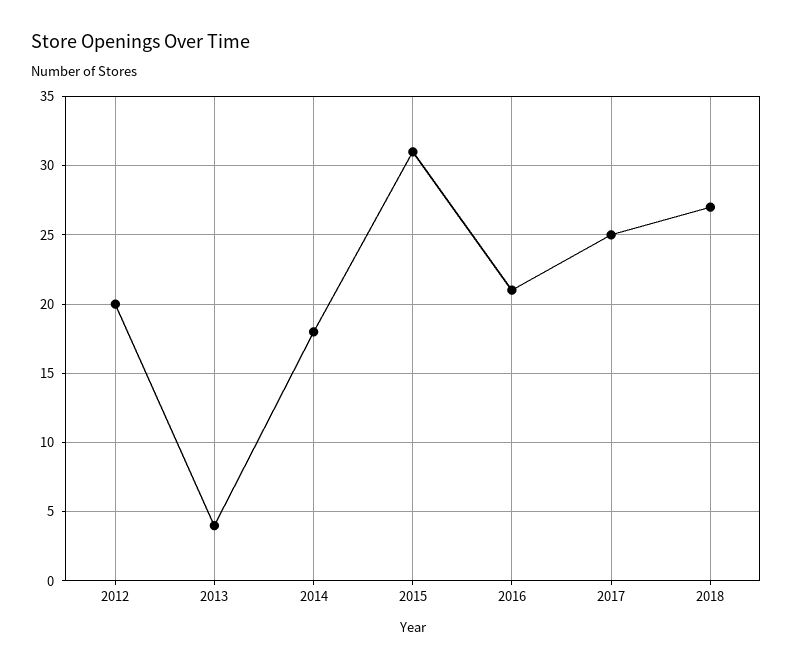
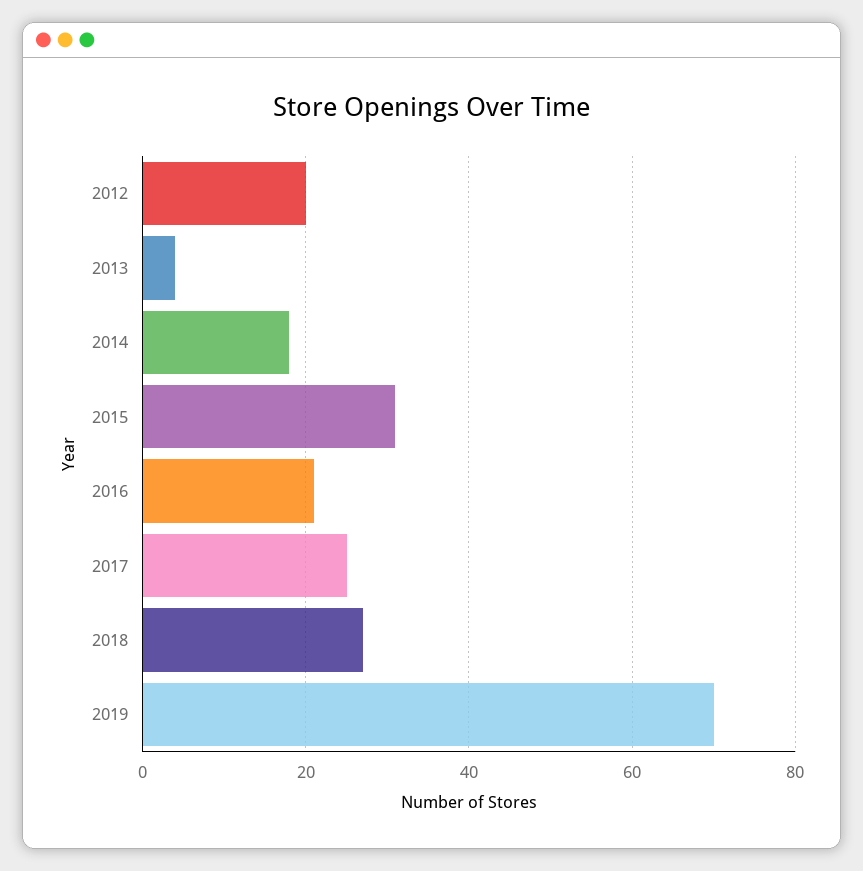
2019: none -> 70

